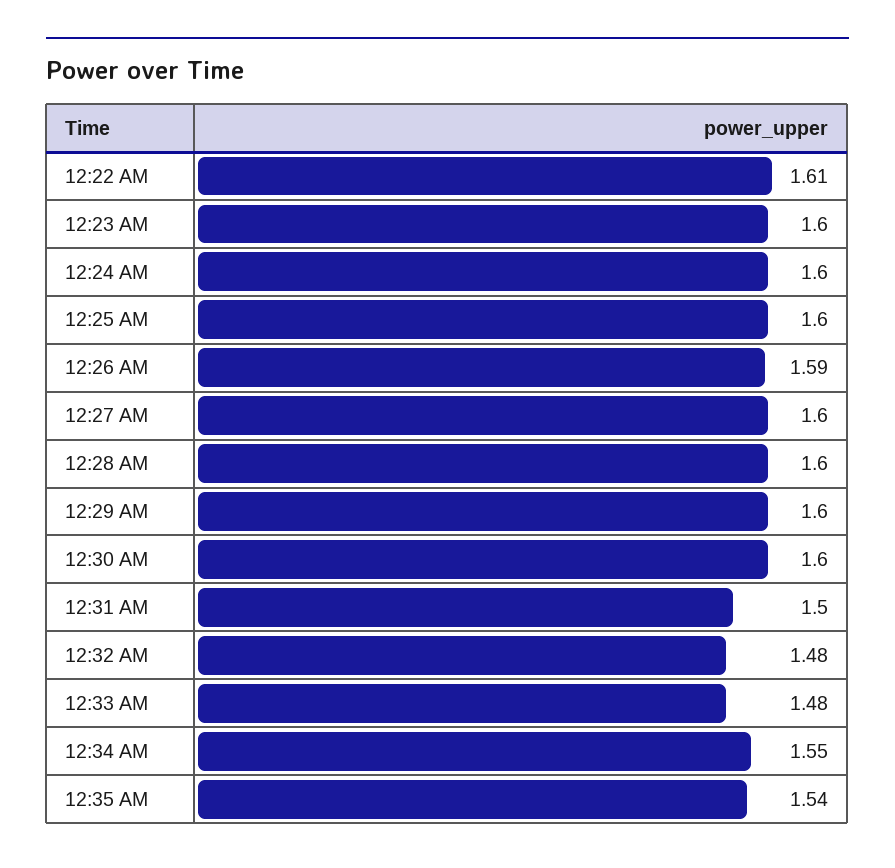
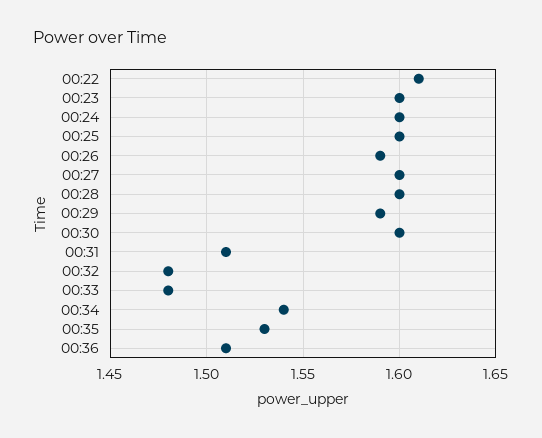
12:29 AM: 1.6 -> 1.59
12:31 AM: 1.5 -> 1.51
12:34 AM: 1.55 -> 1.54
12:35 AM: 1.54 -> 1.53
00:36: none -> 1.51

